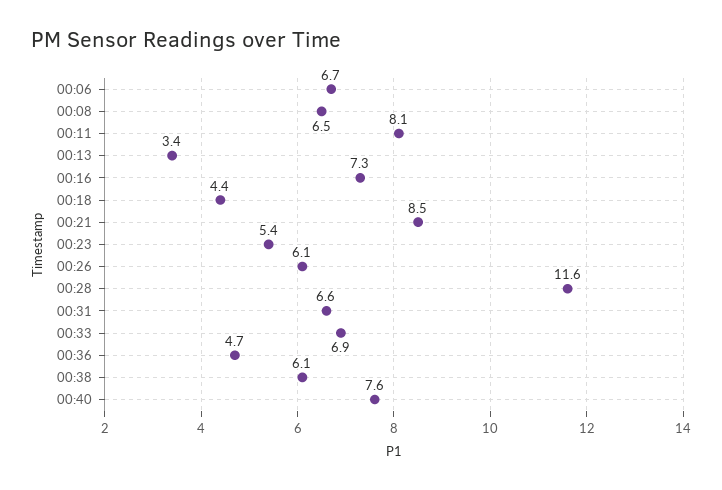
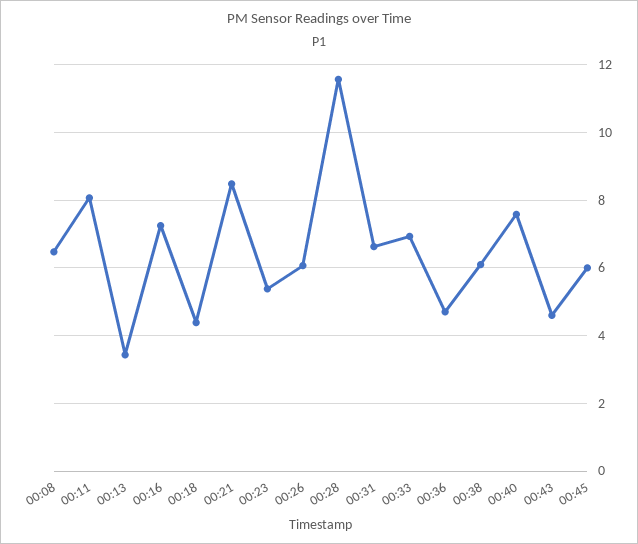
00:06: 6.7 -> none
00:43: none -> 4.6
00:45: none -> 6

